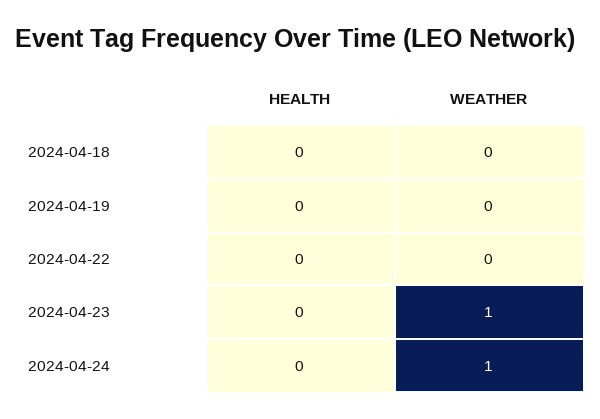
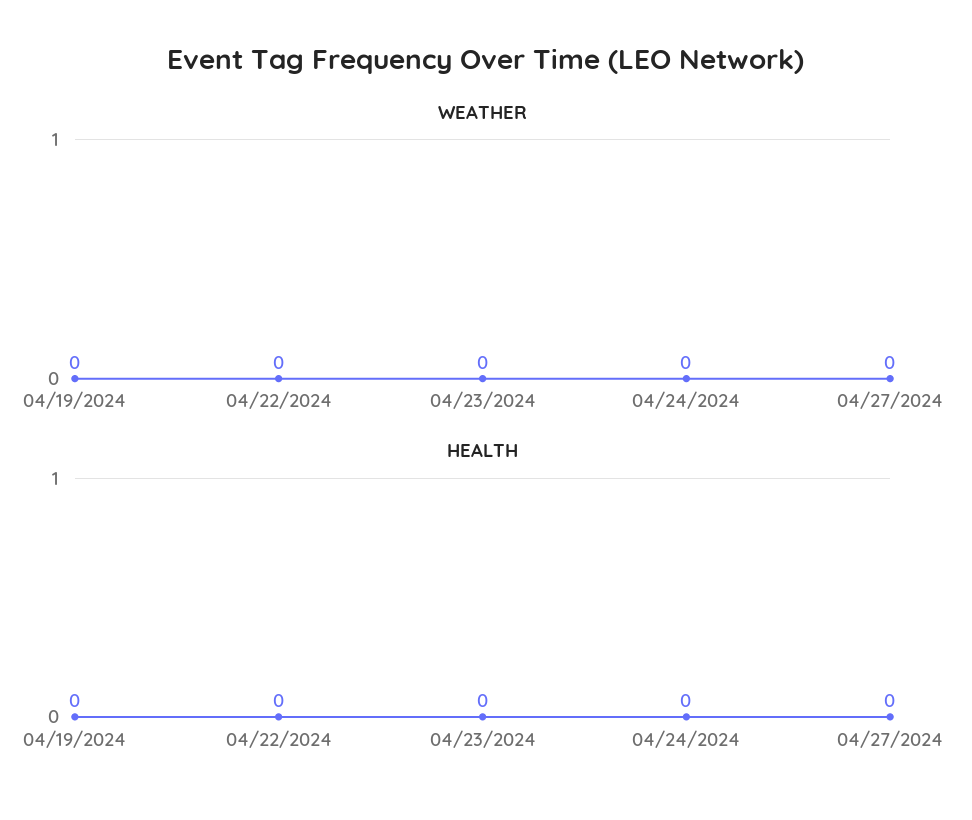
HEALTH, 2024-04-18: 0 -> none
WEATHER, 2024-04-18: 0 -> none
WEATHER, 2024-04-23: 1 -> 0
WEATHER, 2024-04-24: 1 -> 0
WEATHER, 04/27/2024: none -> 0
HEALTH, 04/27/2024: none -> 0

